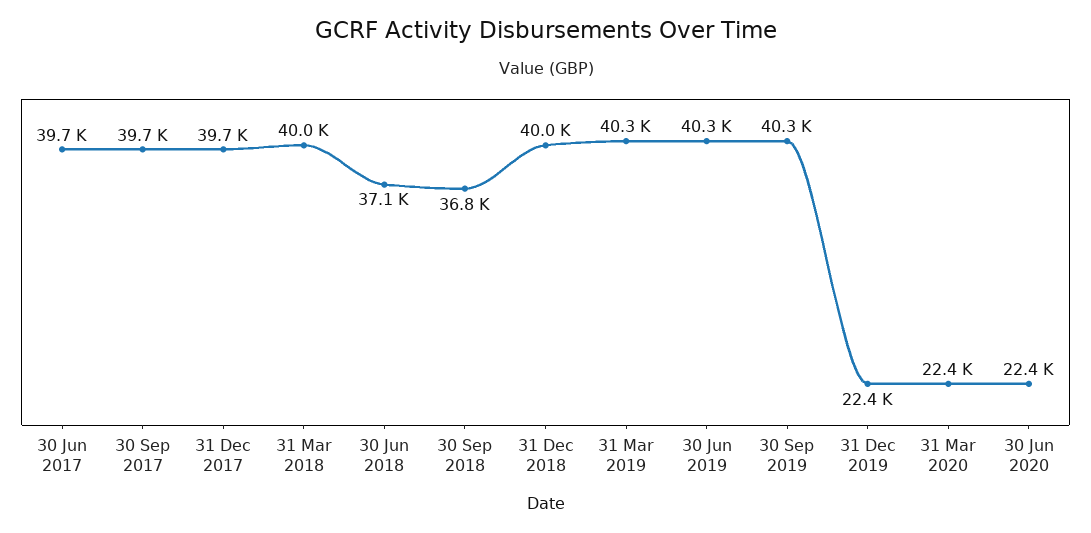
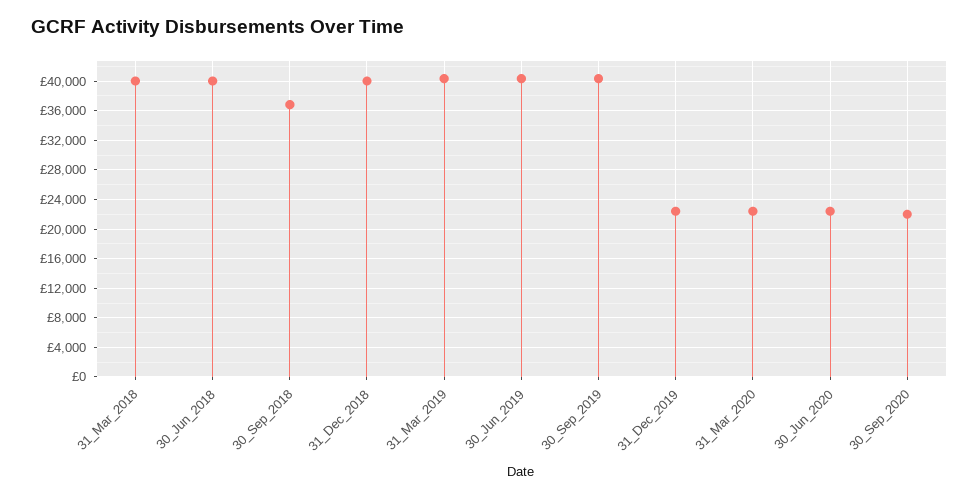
30 Jun 2017: 39700 -> none
30 Sep 2017: 39700 -> none
31 Dec 2017: 39700 -> none
30 Jun 2018: 37100 -> 40000
30_Sep_2020: none -> 22000

